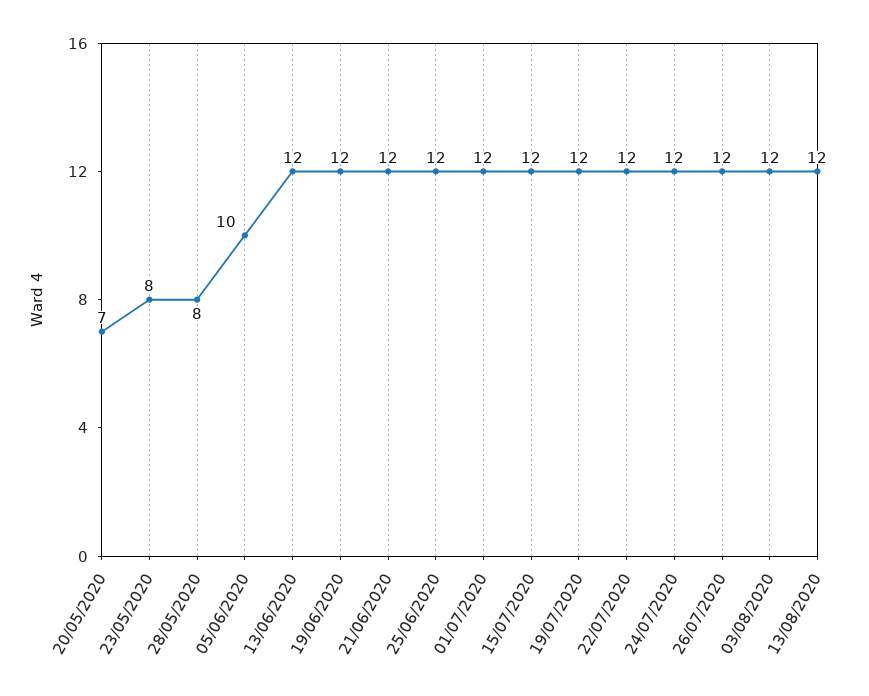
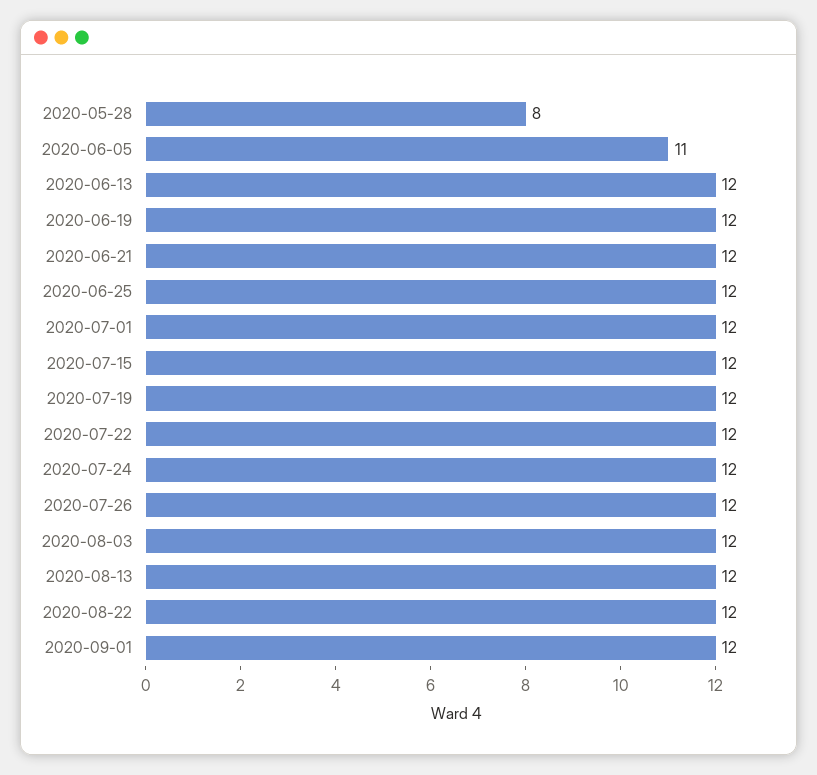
20/05/2020: 7 -> none
23/05/2020: 8 -> none
05/06/2020: 10 -> 11
2020-08-22: none -> 12
2020-09-01: none -> 12

